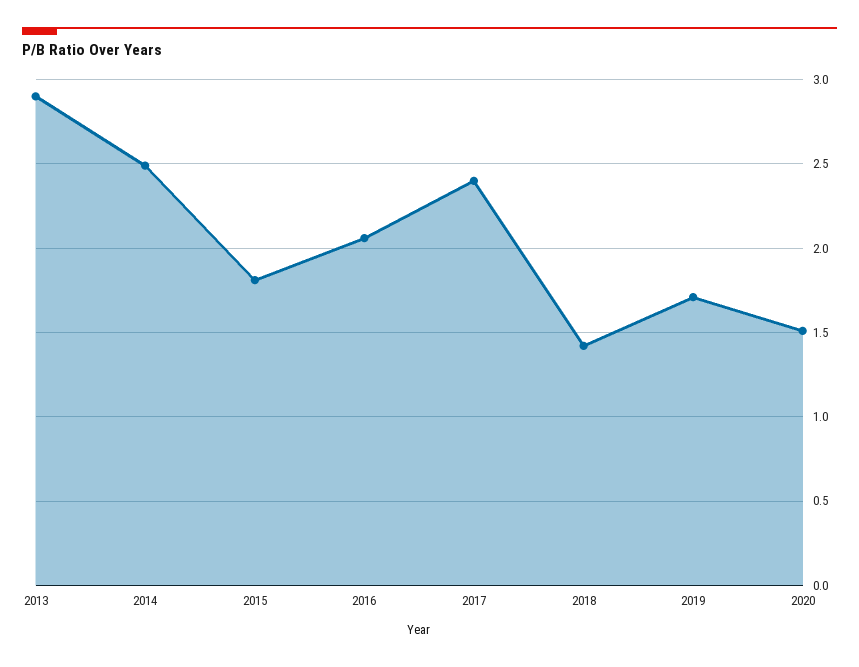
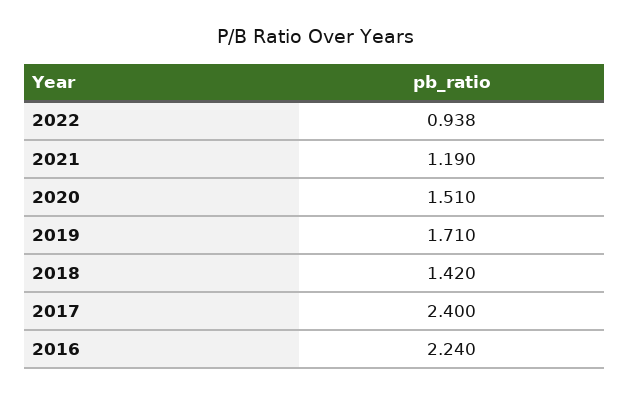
2013: 2.9 -> none
2014: 2.5 -> none
2015: 1.8 -> none
2016: 2.05 -> 2.24
2022: none -> 0.938
2021: none -> 1.19

